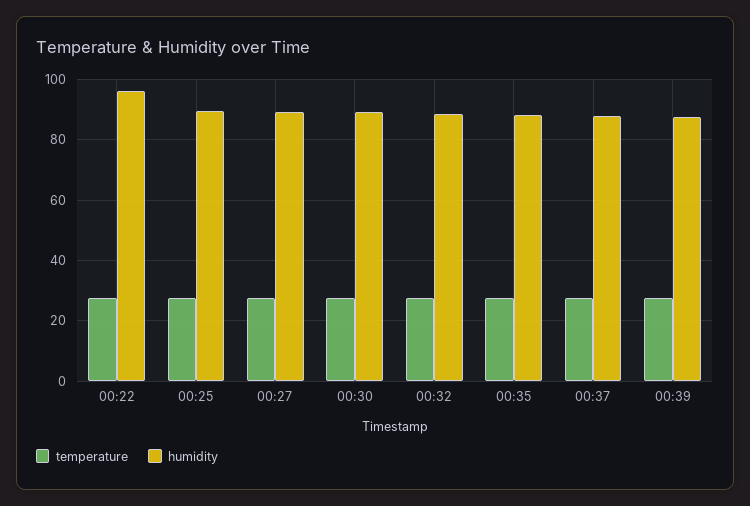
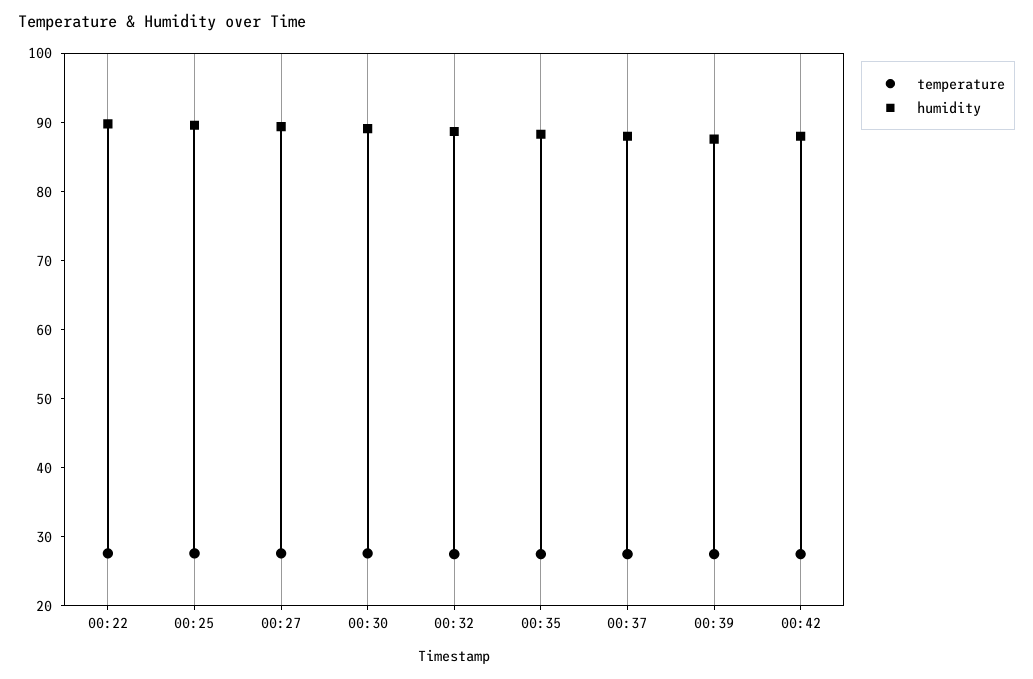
humidity, 00:22: 96 -> 90
temperature, 00:42: none -> 28
humidity, 00:42: none -> 88

